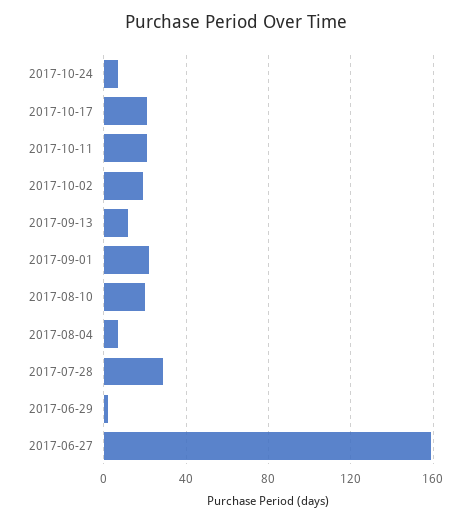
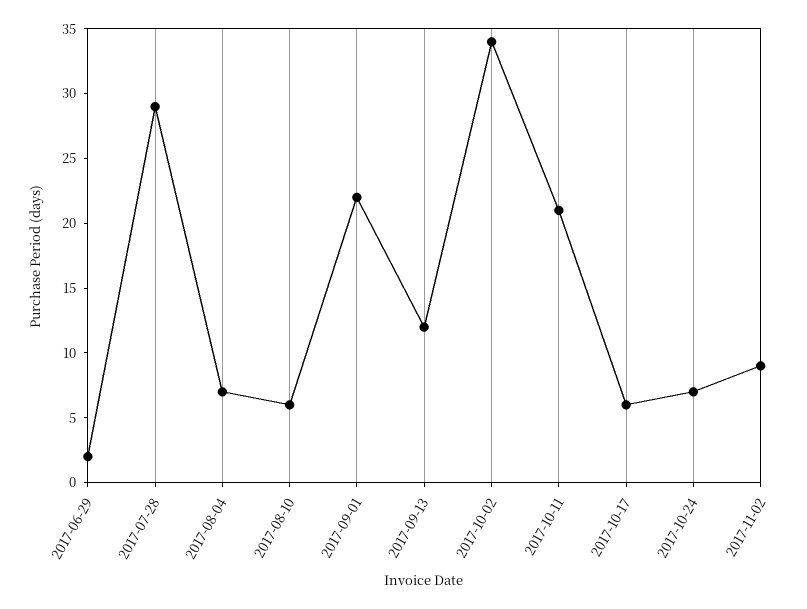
2017-10-17: 20 -> 6
2017-10-02: 20 -> 34
2017-08-10: 20 -> 6
2017-06-27: 160 -> none
2017-11-02: none -> 9

